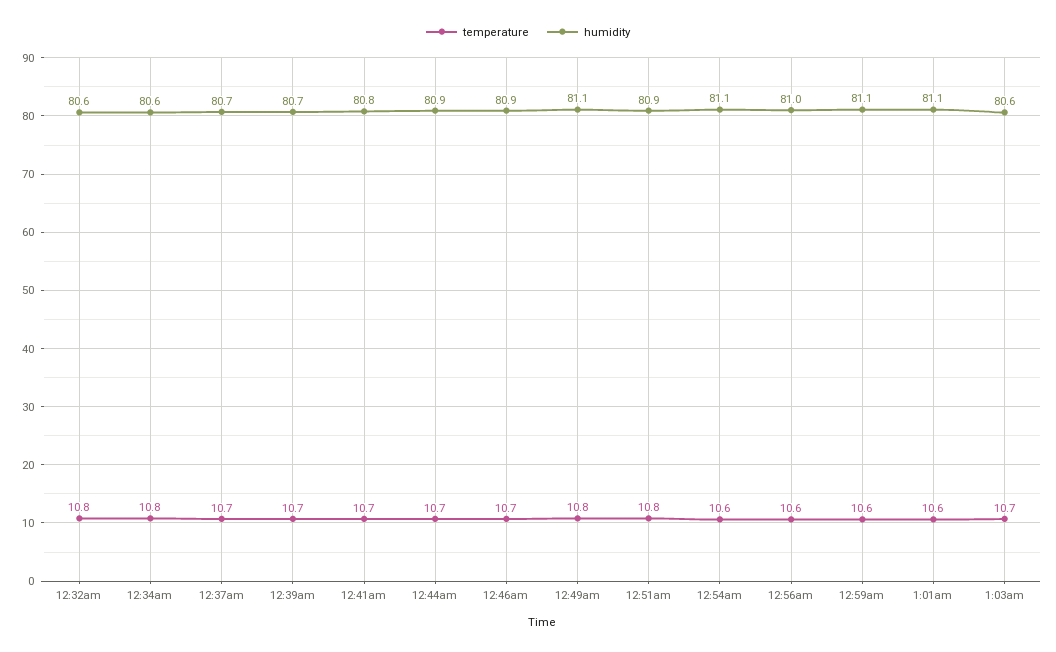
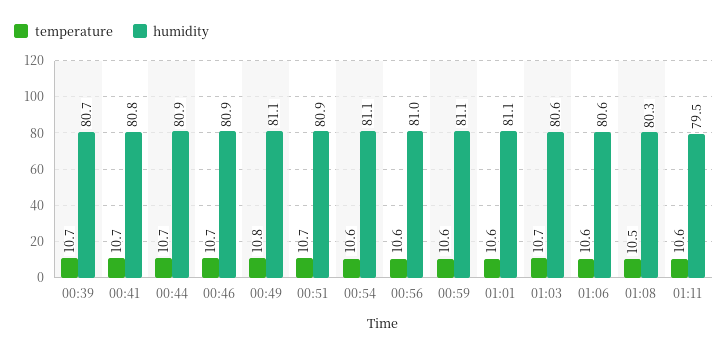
temperature, 12:32am: 10.8 -> none
humidity, 12:32am: 80.6 -> none
temperature, 12:34am: 10.8 -> none
humidity, 12:34am: 80.6 -> none
temperature, 12:37am: 10.7 -> none
humidity, 12:37am: 80.7 -> none
temperature, 12:51am: 10.8 -> 10.7
temperature, 01:06: none -> 10.6
humidity, 01:06: none -> 80.6
temperature, 01:08: none -> 10.5
humidity, 01:08: none -> 80.3
temperature, 01:11: none -> 10.6
humidity, 01:11: none -> 79.5

